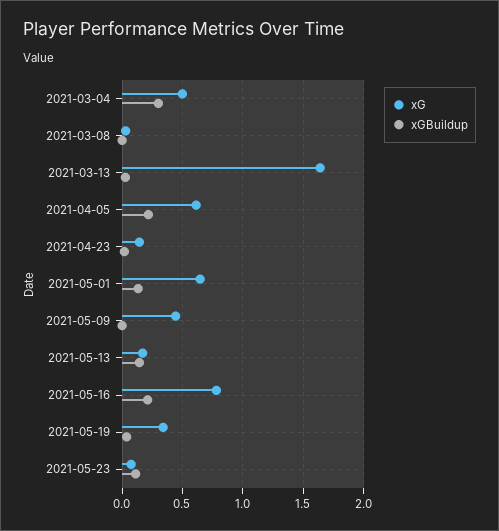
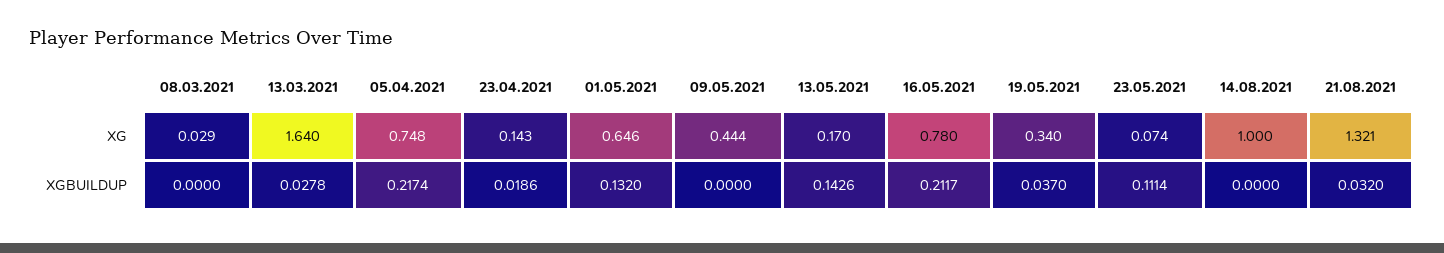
xG, 2021-03-04: 0.5 -> none
xGBuildup, 2021-03-04: 0.3 -> none
xG, 2021-04-05: 0.6 -> 0.748
xG, 14.08.2021: none -> 1
xG, 21.08.2021: none -> 1.321
xGBuildup, 14.08.2021: none -> 0
xGBuildup, 21.08.2021: none -> 0.032

